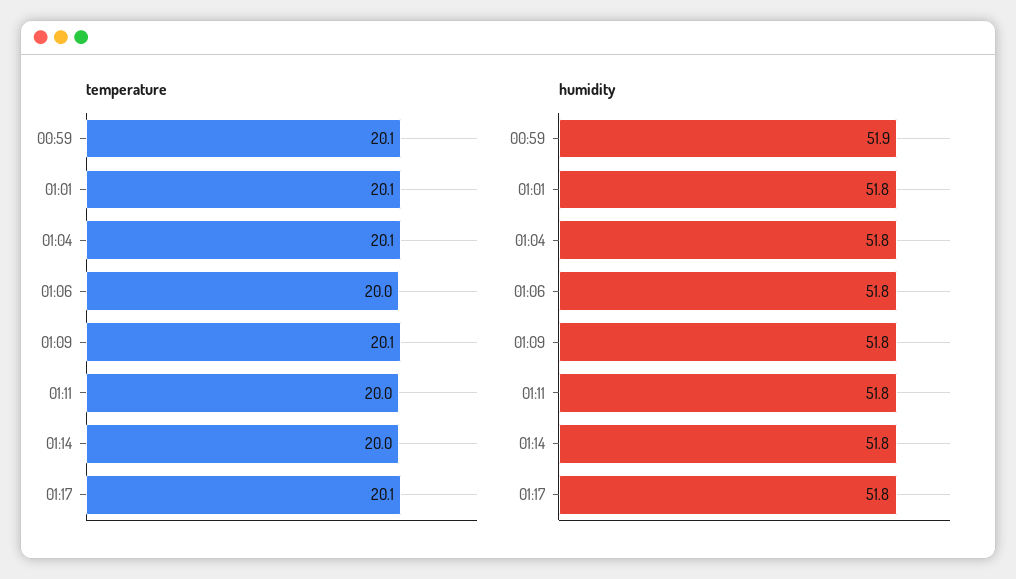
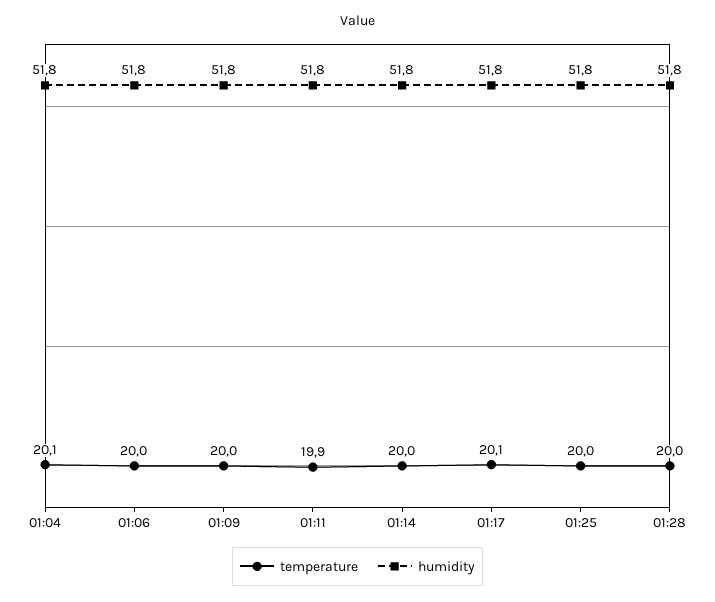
temperature, 00:59: 20.1 -> none
temperature, 01:01: 20.1 -> none
temperature, 01:09: 20.1 -> 20
temperature, 01:11: 20 -> 19.9
humidity, 00:59: 51.9 -> none
humidity, 01:01: 51.8 -> none
temperature, 01:25: none -> 20
humidity, 01:25: none -> 51.8
temperature, 01:28: none -> 20
humidity, 01:28: none -> 51.8

